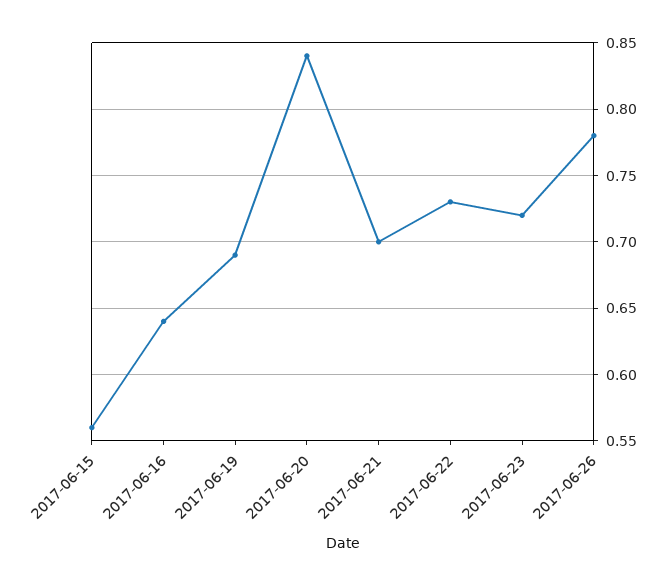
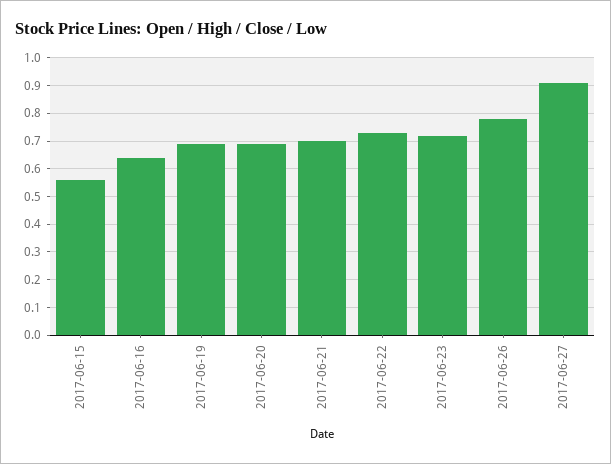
2017-06-20: 0.84 -> 0.7
2017-06-27: none -> 0.9

